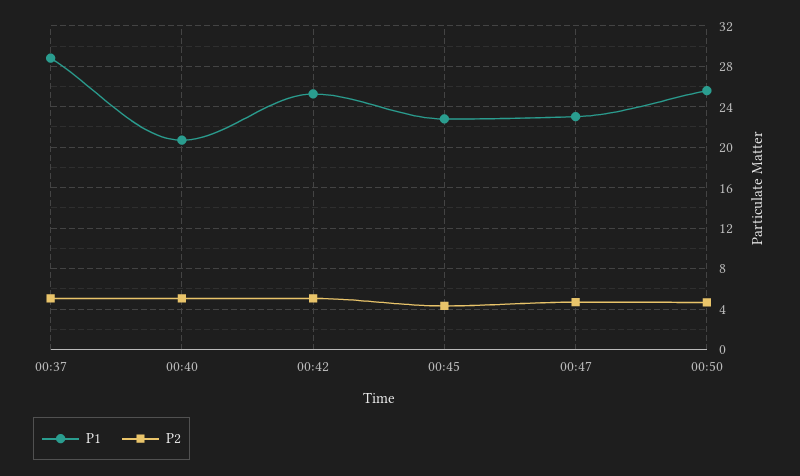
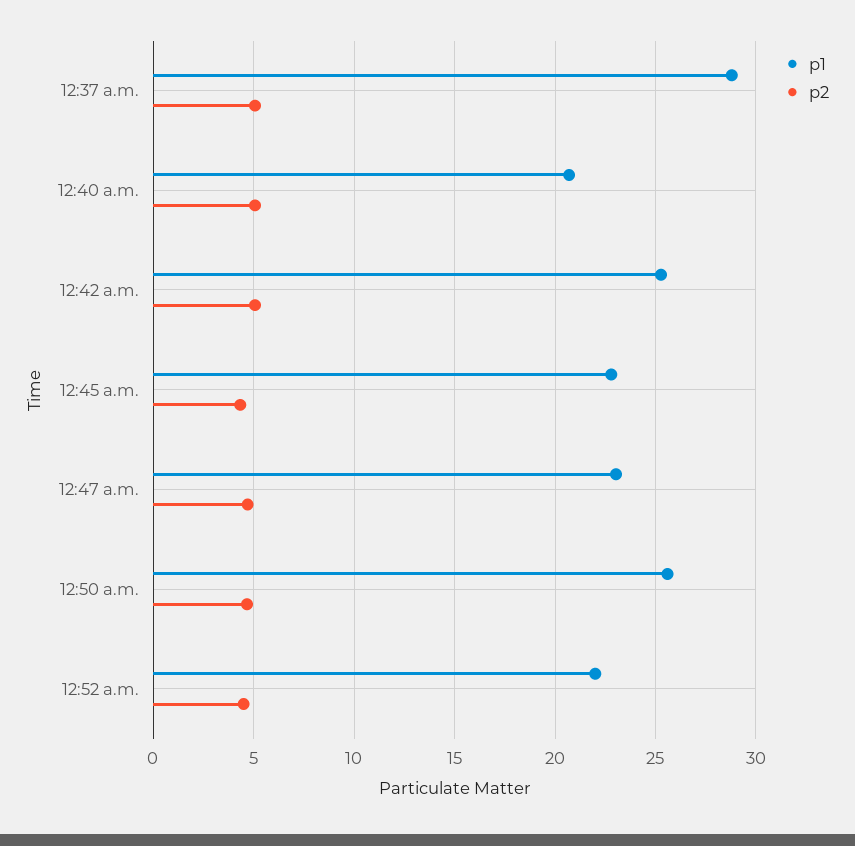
P1, 12:52 a.m.: none -> 22
P2, 12:52 a.m.: none -> 4.5

